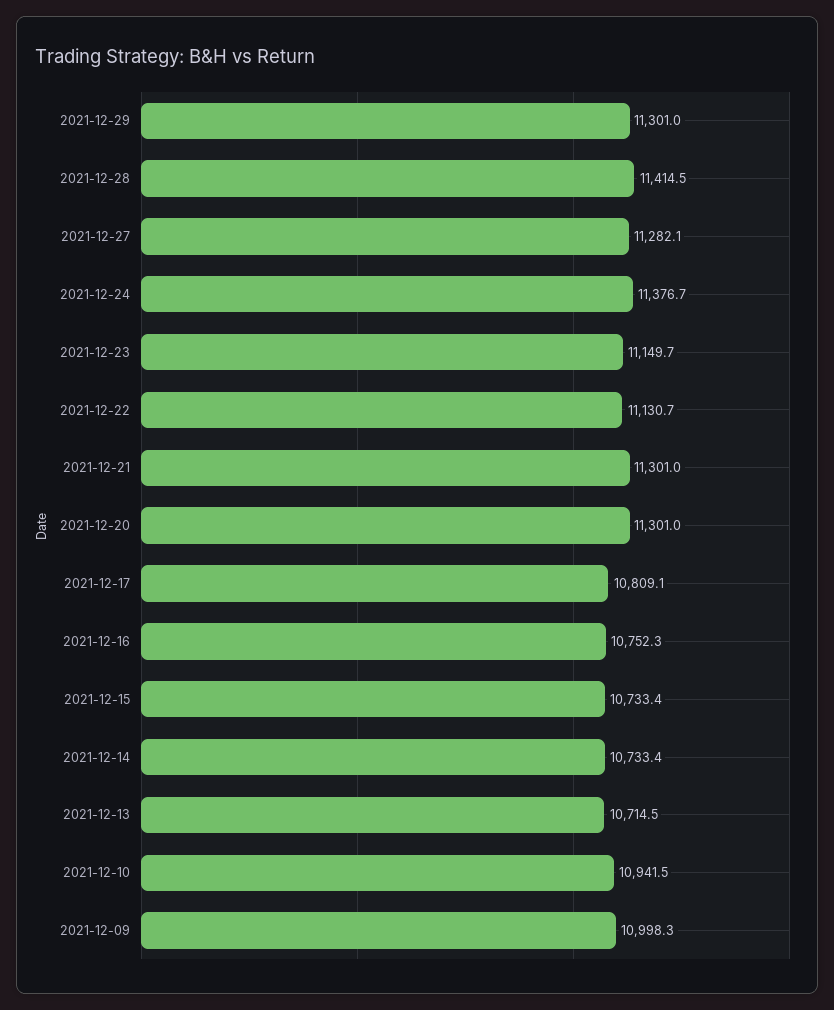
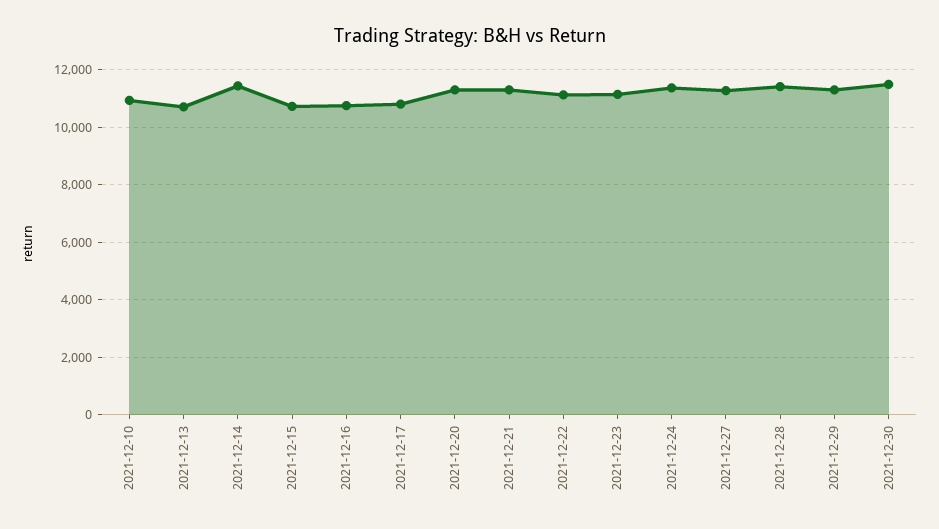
2021-12-14: 10733.4 -> 11500
2021-12-09: 10998.3 -> none
2021-12-30: none -> 11500

